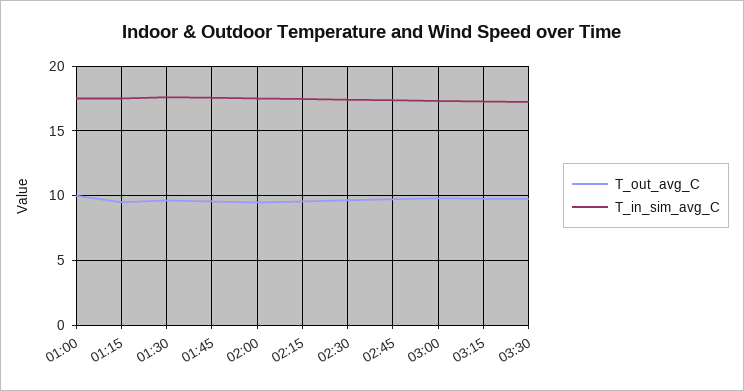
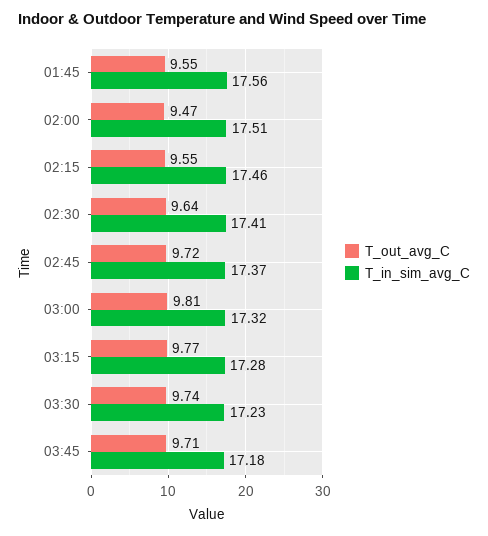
T_out_avg_C, 01:00: 10 -> none
T_in_sim_avg_C, 01:00: 17.5 -> none
T_out_avg_C, 01:15: 9.5 -> none
T_in_sim_avg_C, 01:15: 17.5 -> none
T_out_avg_C, 01:30: 9.5 -> none
T_in_sim_avg_C, 01:30: 17.5 -> none
T_out_avg_C, 03:45: none -> 9.71
T_in_sim_avg_C, 03:45: none -> 17.18

